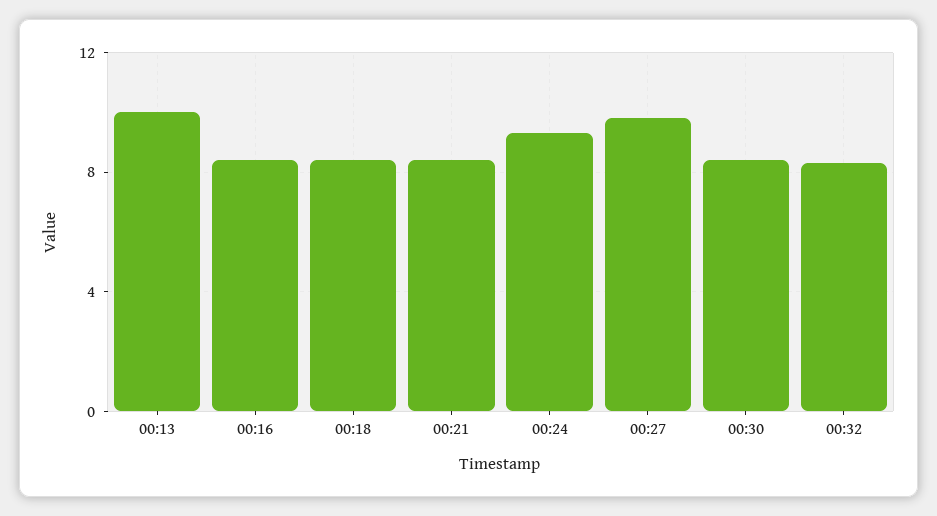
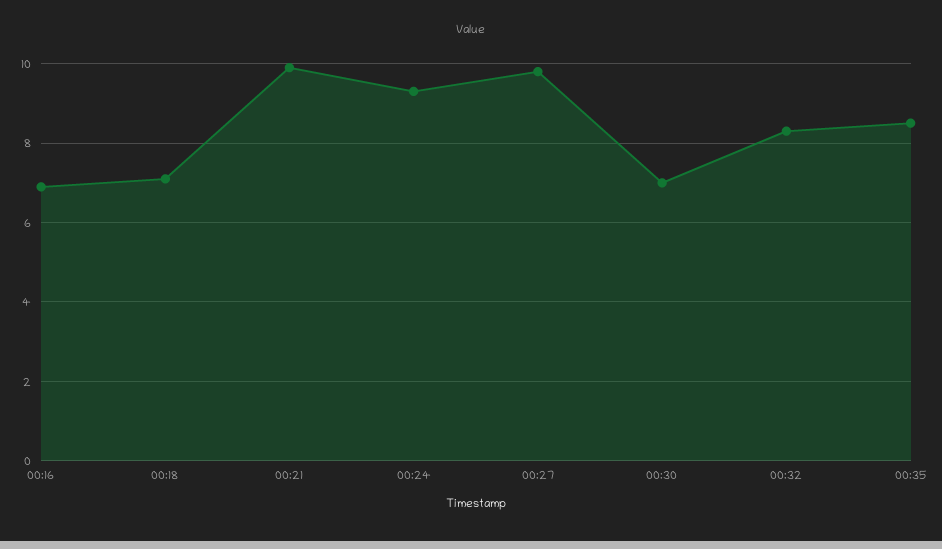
00:13: 10 -> none
00:16: 8.5 -> 7
00:18: 8.5 -> 7
00:21: 8.5 -> 10
00:30: 8.5 -> 7
00:35: none -> 8.5

